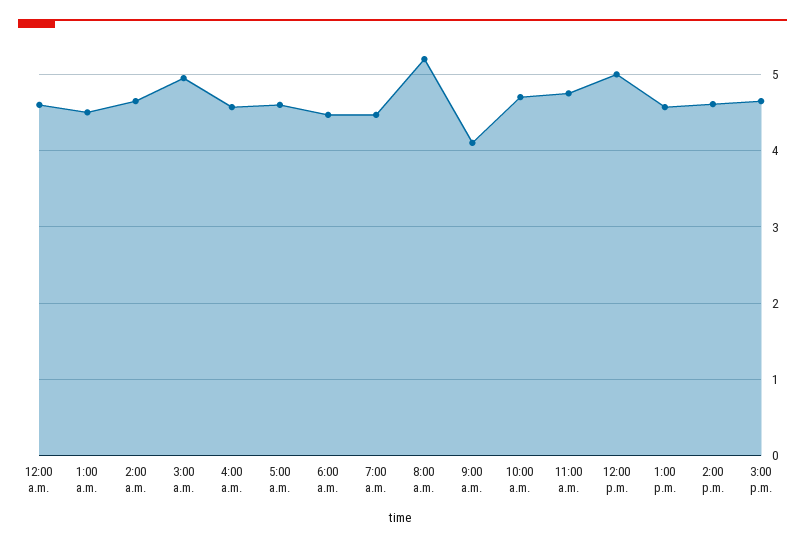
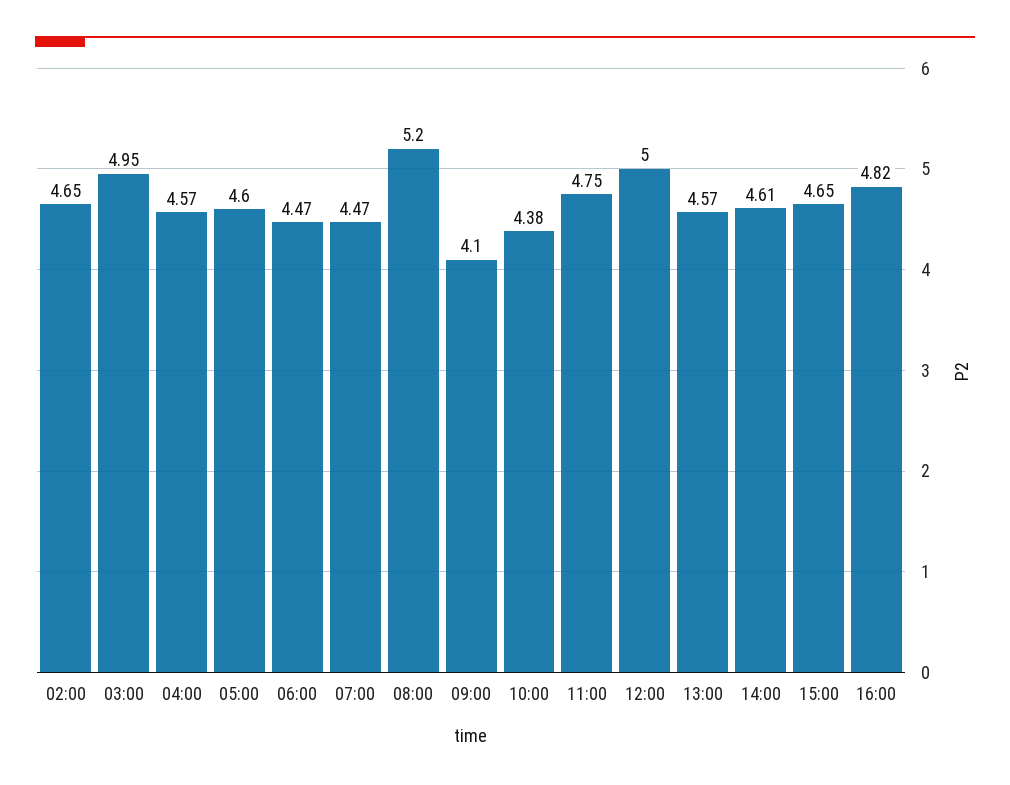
12:00 a.m.: 4.6 -> none
1:00 a.m.: 4.5 -> none
10:00 a.m.: 4.7 -> 4.38
16:00: none -> 4.82

